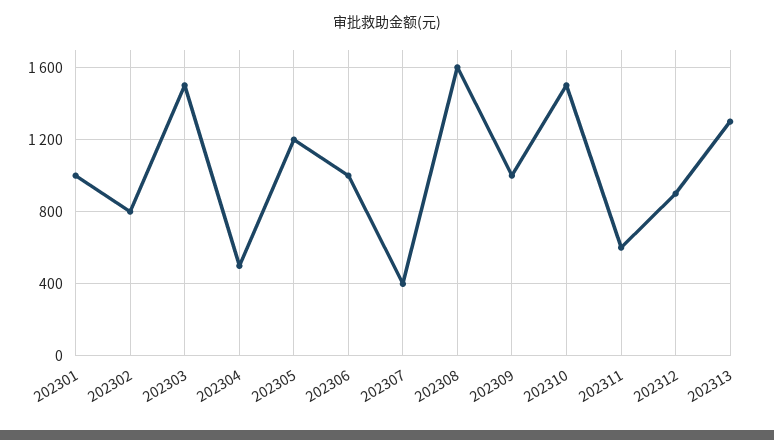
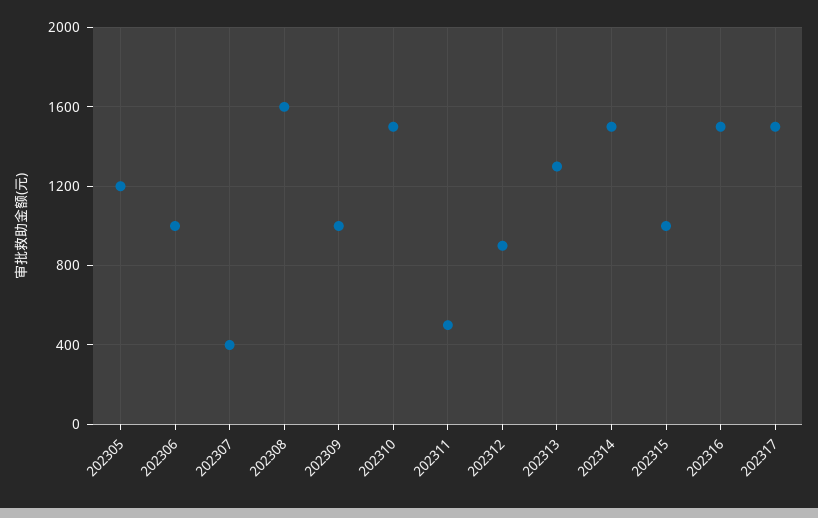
202301: 1000 -> none
202302: 800 -> none
202303: 1500 -> none
202304: 500 -> none
202311: 600 -> 500
202314: none -> 1500
202315: none -> 1000
202316: none -> 1500
202317: none -> 1500

